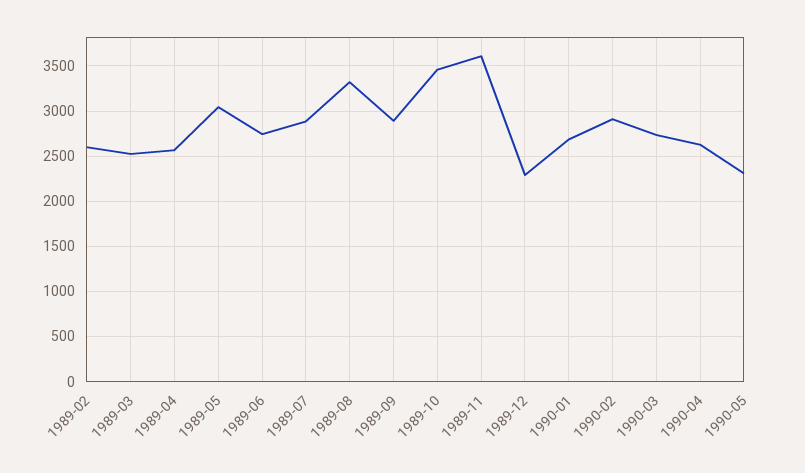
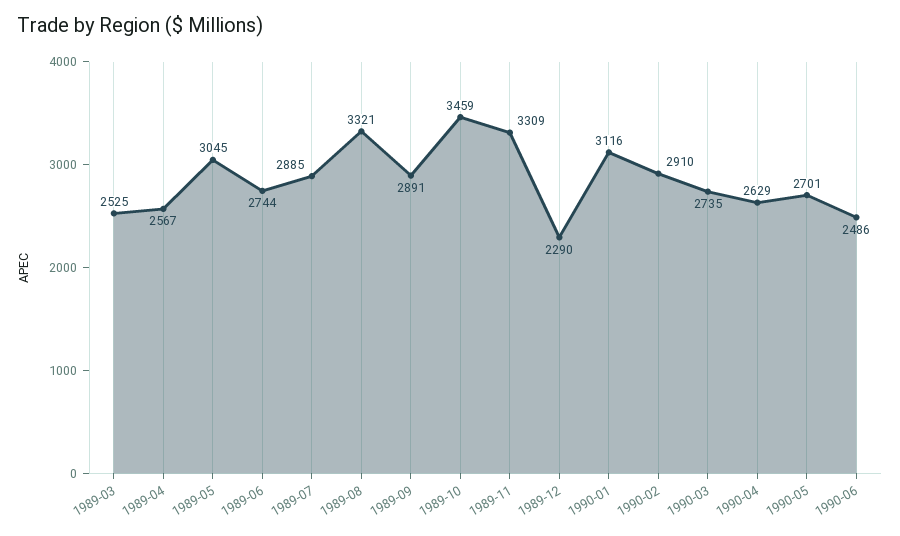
1989-02: 2600 -> none
1989-11: 3600 -> 3309
1990-01: 2700 -> 3116
1990-05: 2300 -> 2701
1990-06: none -> 2486

